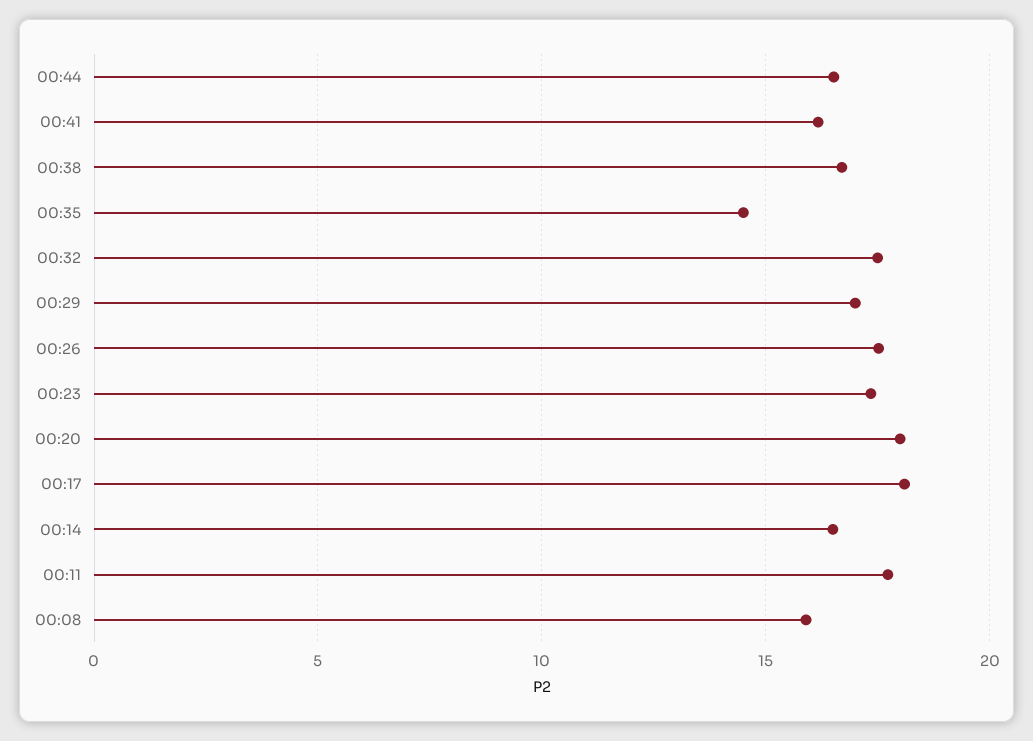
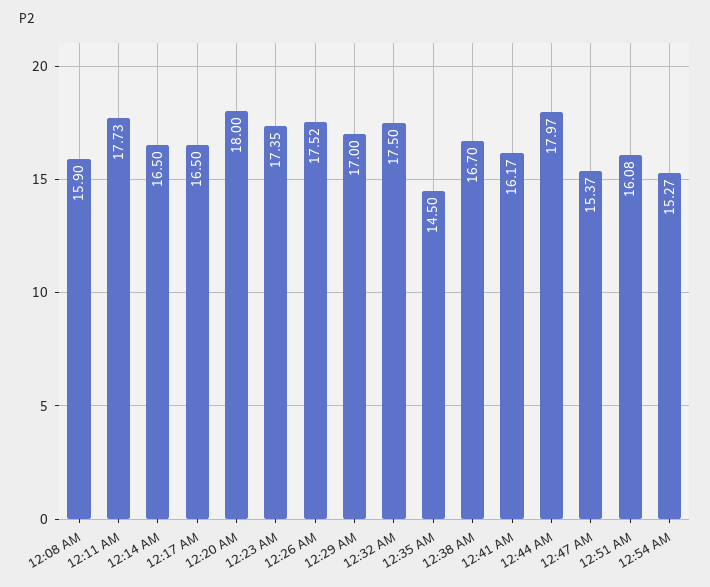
00:44: 16.5 -> 17.97
00:17: 18 -> 16.5
12:47 AM: none -> 15.37
12:51 AM: none -> 16.08
12:54 AM: none -> 15.27

